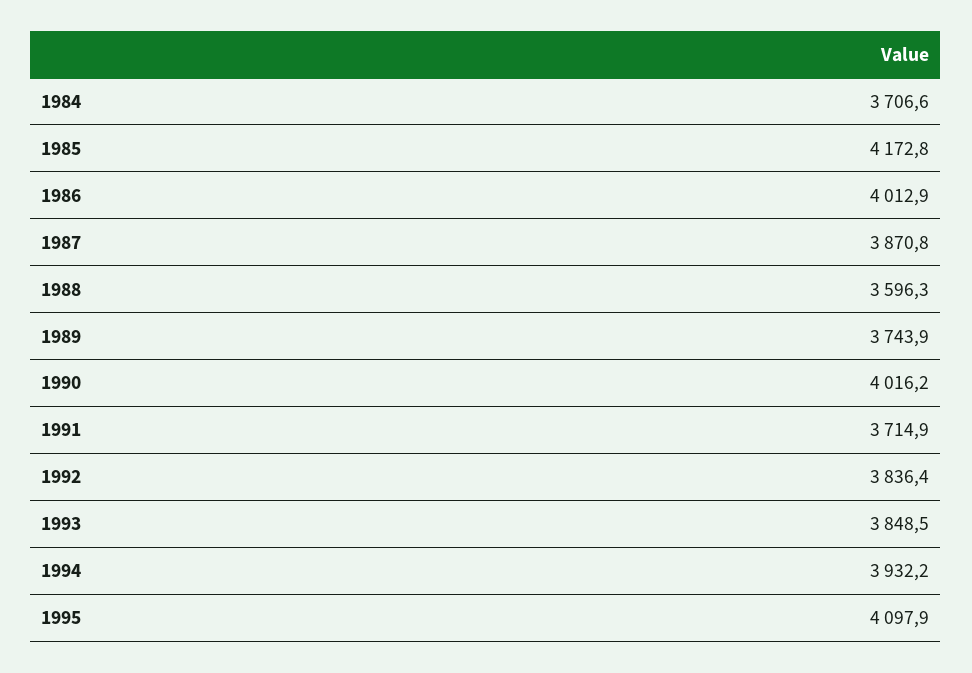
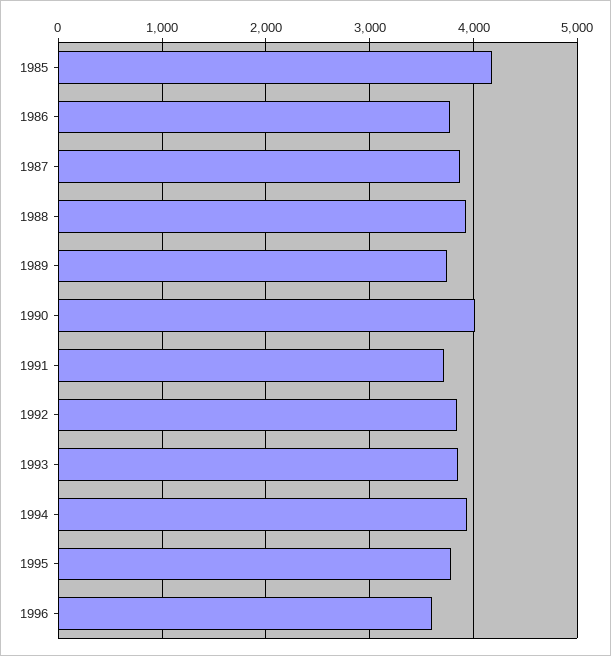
1984: 3706.6 -> none
1986: 4012.9 -> 3800
1988: 3596.3 -> 3900
1995: 4097.9 -> 3800
1996: none -> 3600

